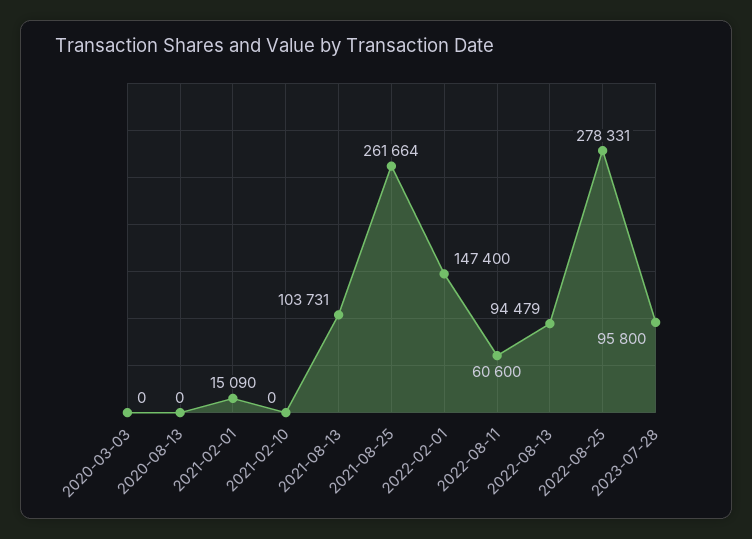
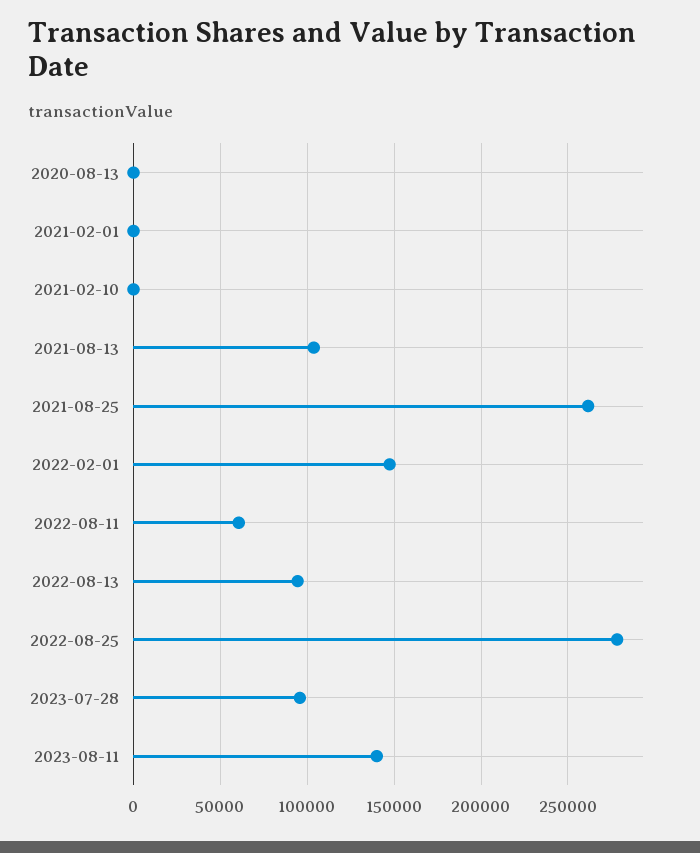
2020-03-03: 0 -> none
2021-02-01: 15090 -> 0
2023-08-11: none -> 140000

